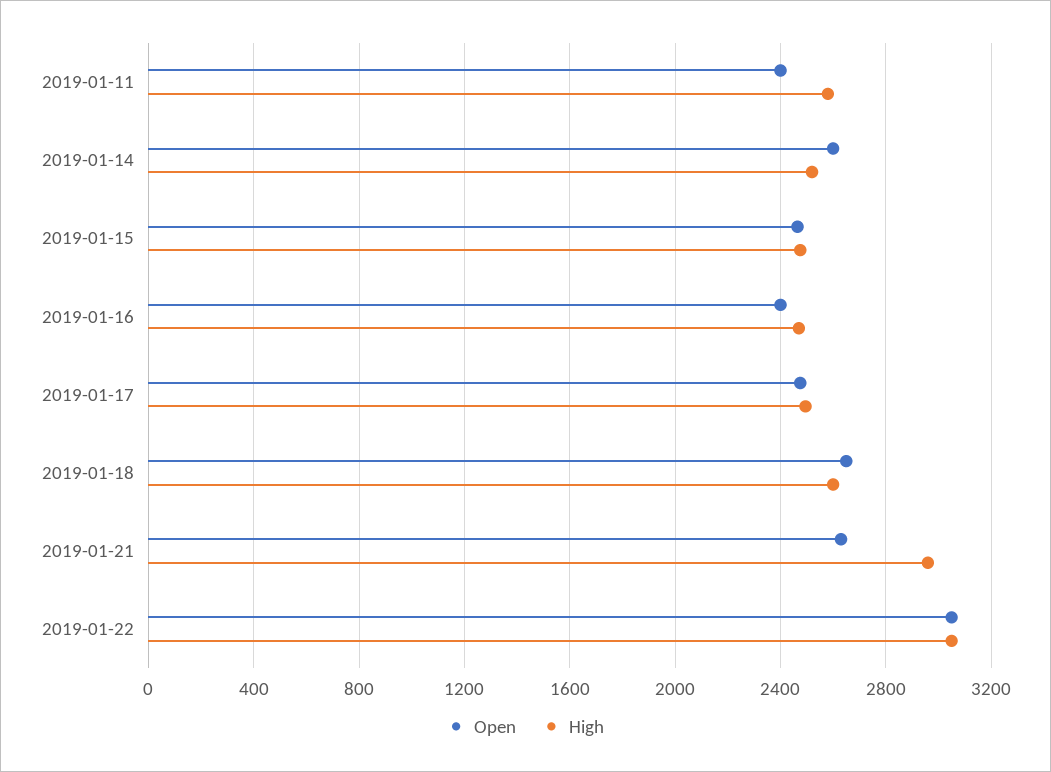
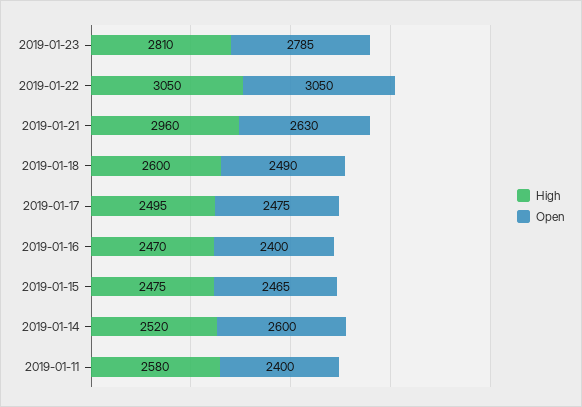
Open, 2019-01-18: 2650 -> 2490
High, 2019-01-23: none -> 2810
Open, 2019-01-23: none -> 2785

